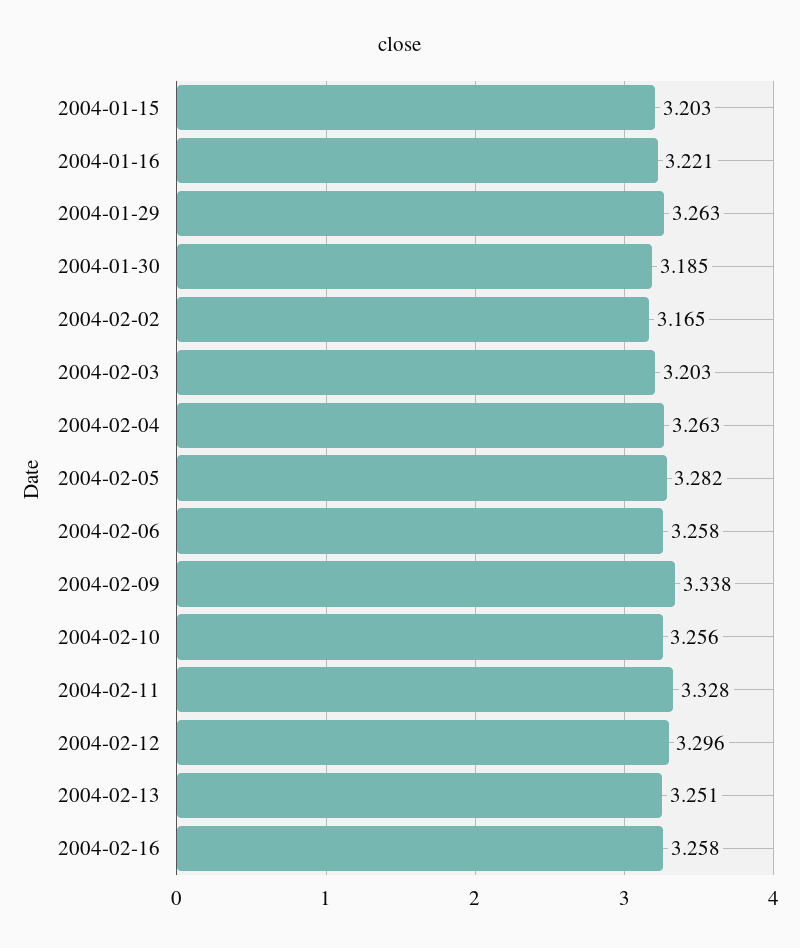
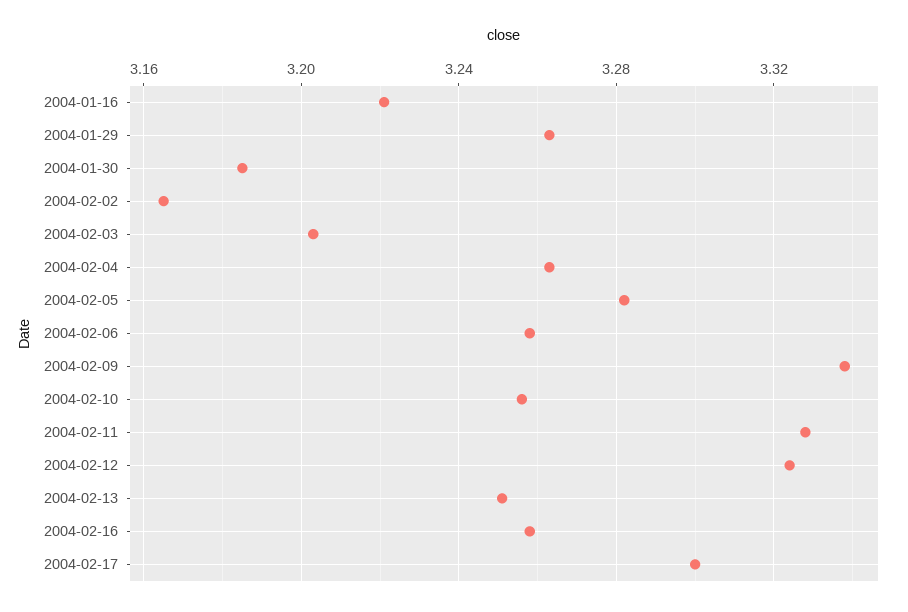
2004-01-15: 3.203 -> none
2004-02-12: 3.296 -> 3.325
2004-02-17: none -> 3.3

